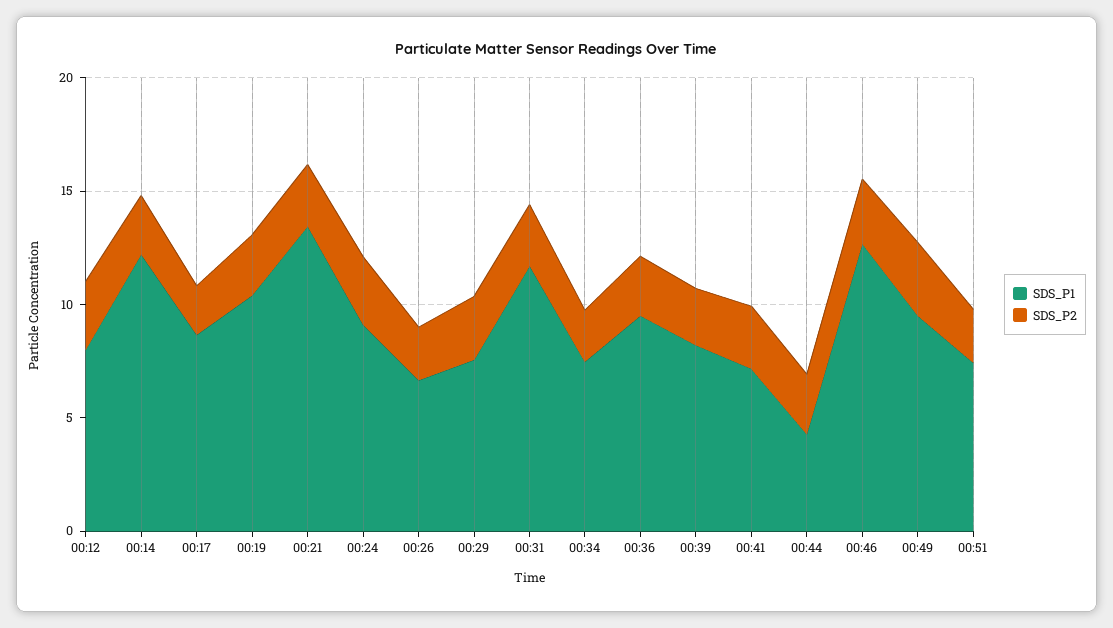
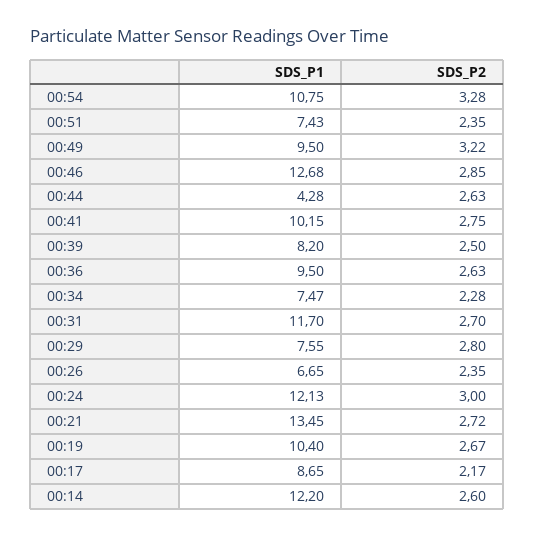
SDS_P1, 00:12: 8 -> none
SDS_P2, 00:12: 3 -> none
SDS_P1, 00:24: 9 -> 12.13
SDS_P1, 00:41: 7 -> 10.15
SDS_P1, 00:54: none -> 10.75
SDS_P2, 00:54: none -> 3.28

